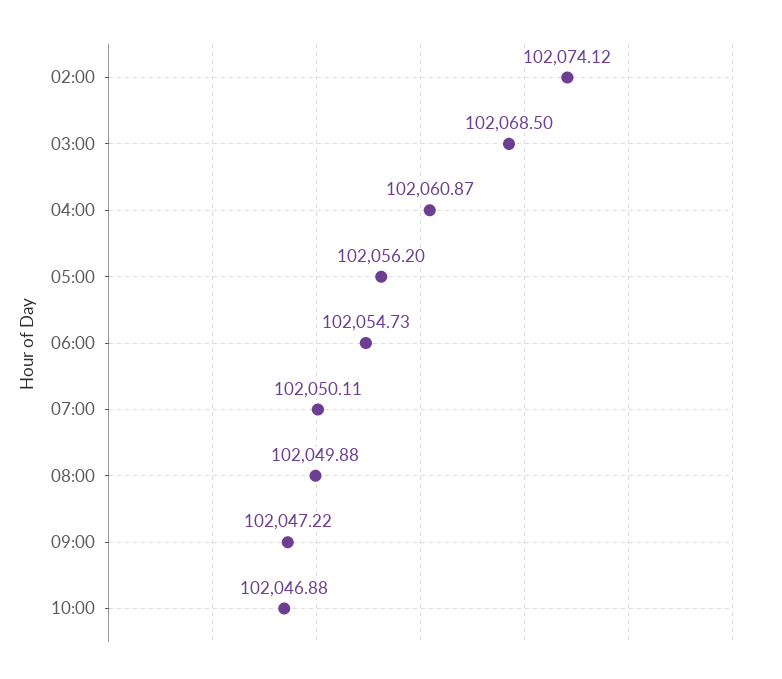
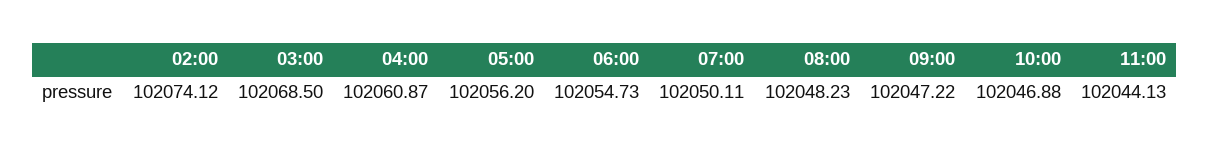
08:00: 102049.88 -> 102048.23
11:00: none -> 102044.13

